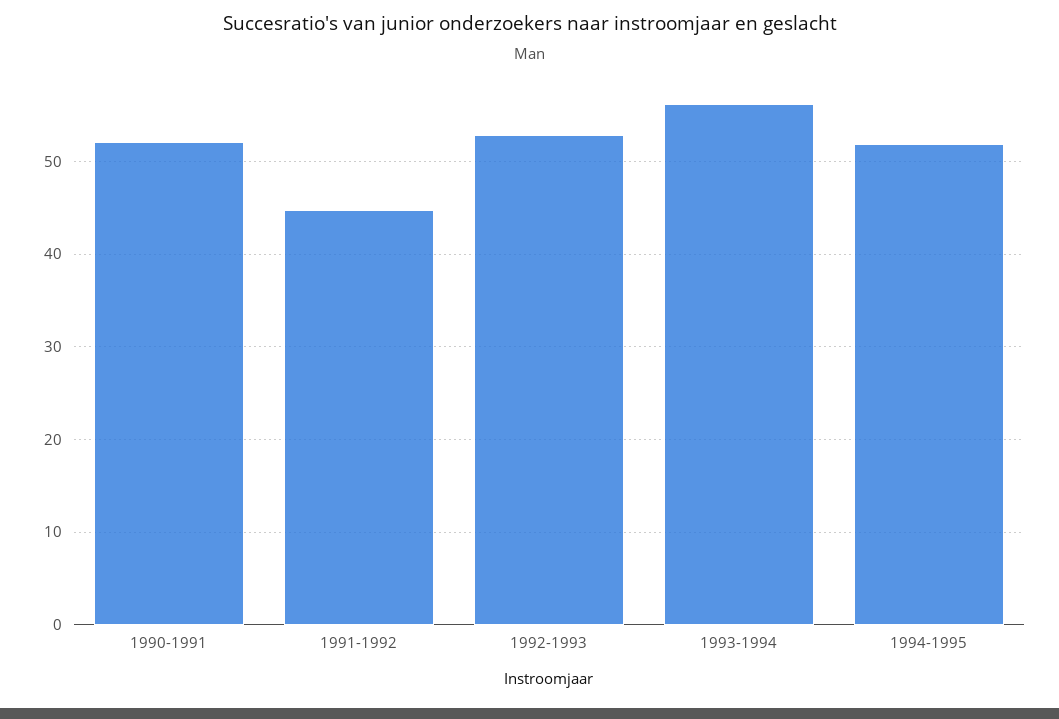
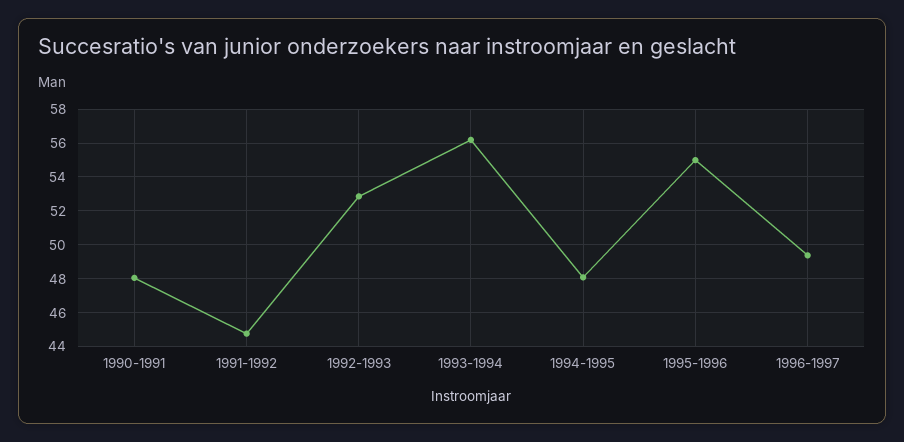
1990-1991: 52 -> 48
1994-1995: 52 -> 48
1995-1996: none -> 55
1996-1997: none -> 49.5

